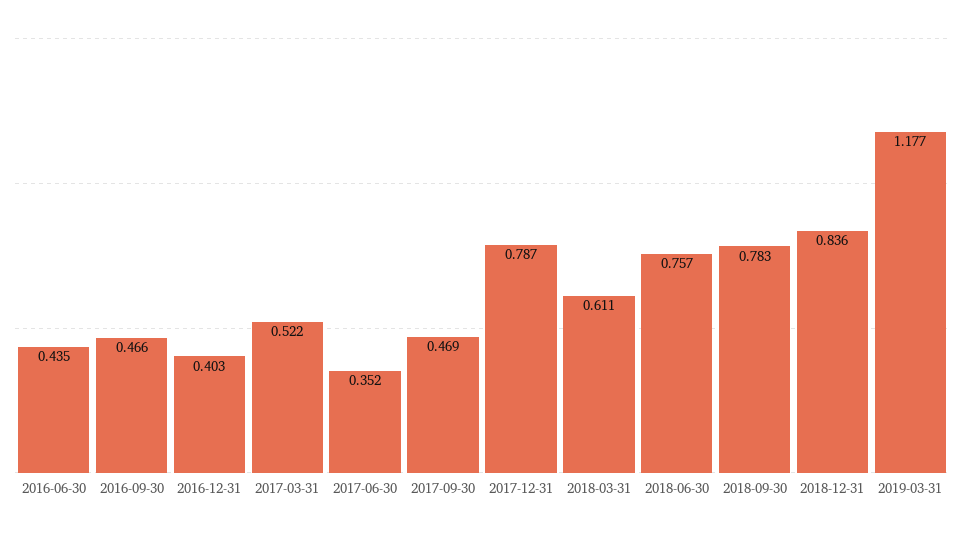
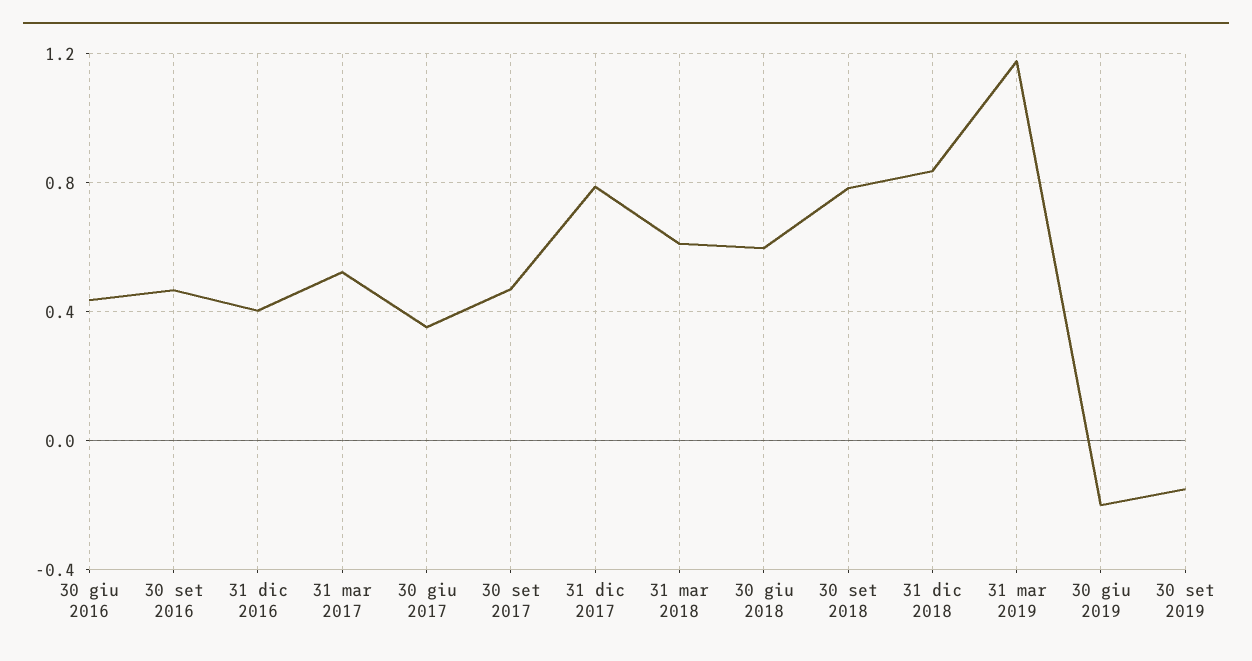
2018-06-30: 0.757 -> 0.6
30 giu 2019: none -> -0.2
30 set 2019: none -> -0.15

